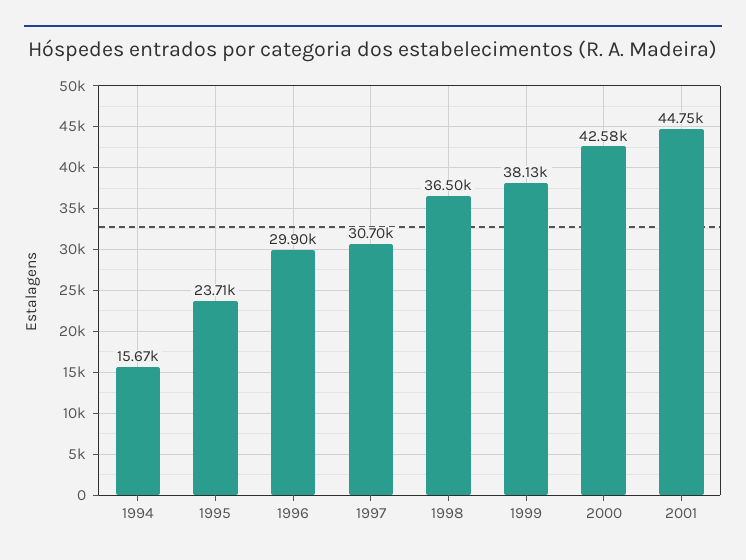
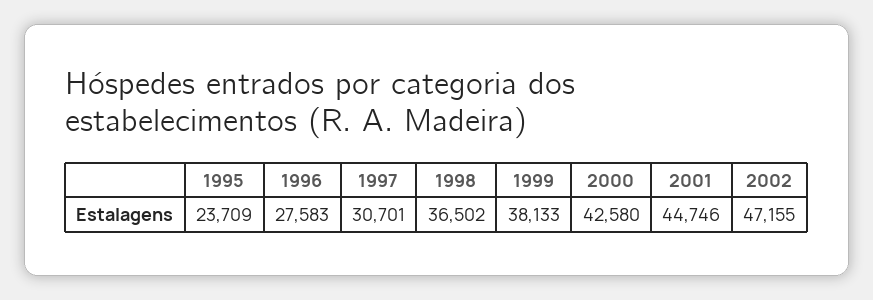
1994: 15670 -> none
1996: 29900 -> 27583
2002: none -> 47155

